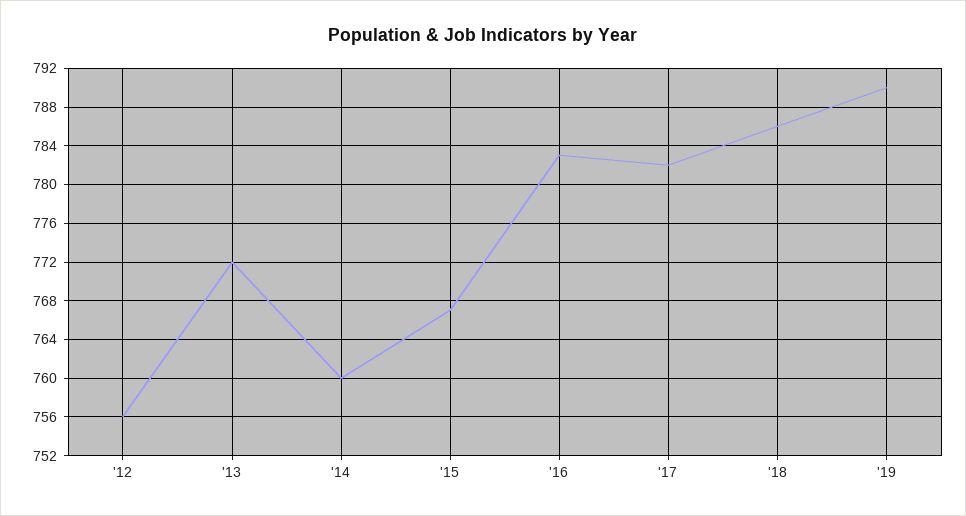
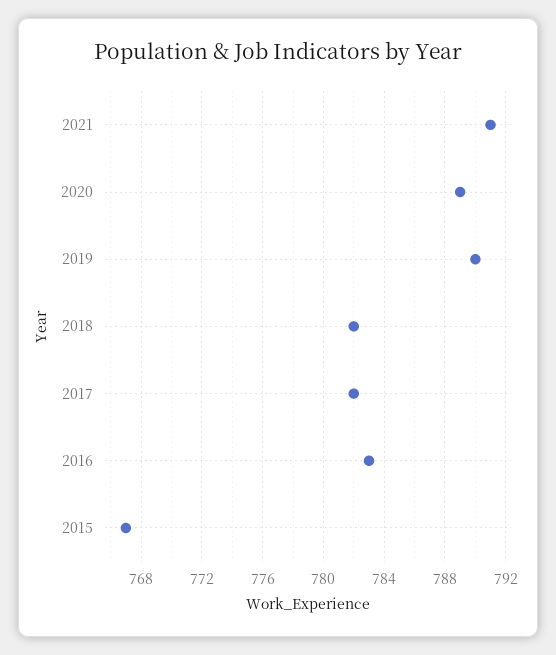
'12: 756 -> none
'13: 772 -> none
'14: 760 -> none
'18: 786 -> 782
2021: none -> 791
2020: none -> 789

